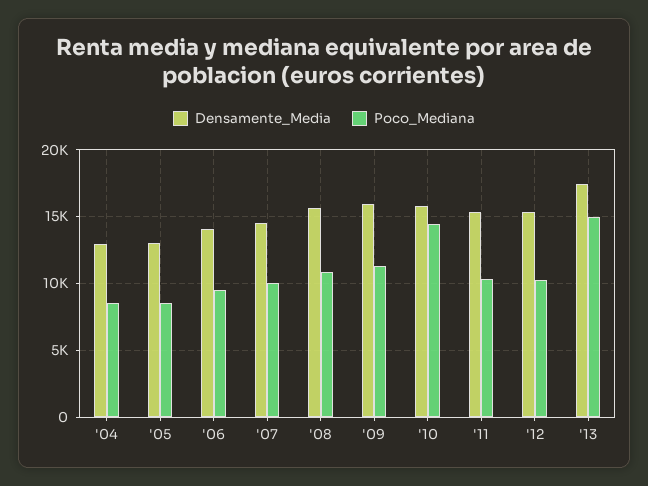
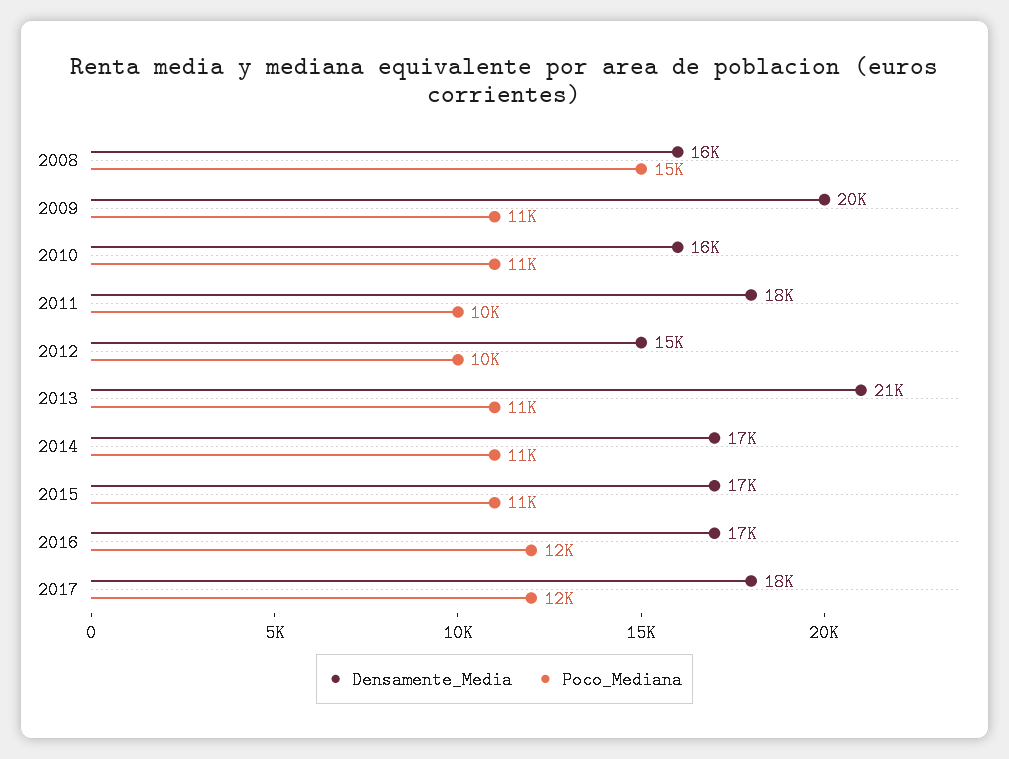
Densamente_Media, '04: 13000 -> none
Poco_Mediana, '04: 8500 -> none
Densamente_Media, '05: 13000 -> none
Poco_Mediana, '05: 8500 -> none
Densamente_Media, '06: 14000 -> none
Poco_Mediana, '06: 9500 -> none
Densamente_Media, '07: 14500 -> none
Poco_Mediana, '07: 10000 -> none
Poco_Mediana, '08: 11000 -> 15000
Densamente_Media, '09: 16000 -> 20000
Poco_Mediana, '10: 14500 -> 11000
Densamente_Media, '11: 15500 -> 18000
Densamente_Media, '13: 17500 -> 21000
Poco_Mediana, '13: 15000 -> 11000
Densamente_Media, 2014: none -> 17000
Poco_Mediana, 2014: none -> 11000
Densamente_Media, 2015: none -> 17000
Poco_Mediana, 2015: none -> 11000
Densamente_Media, 2016: none -> 17000
Poco_Mediana, 2016: none -> 12000
Densamente_Media, 2017: none -> 18000
Poco_Mediana, 2017: none -> 12000

